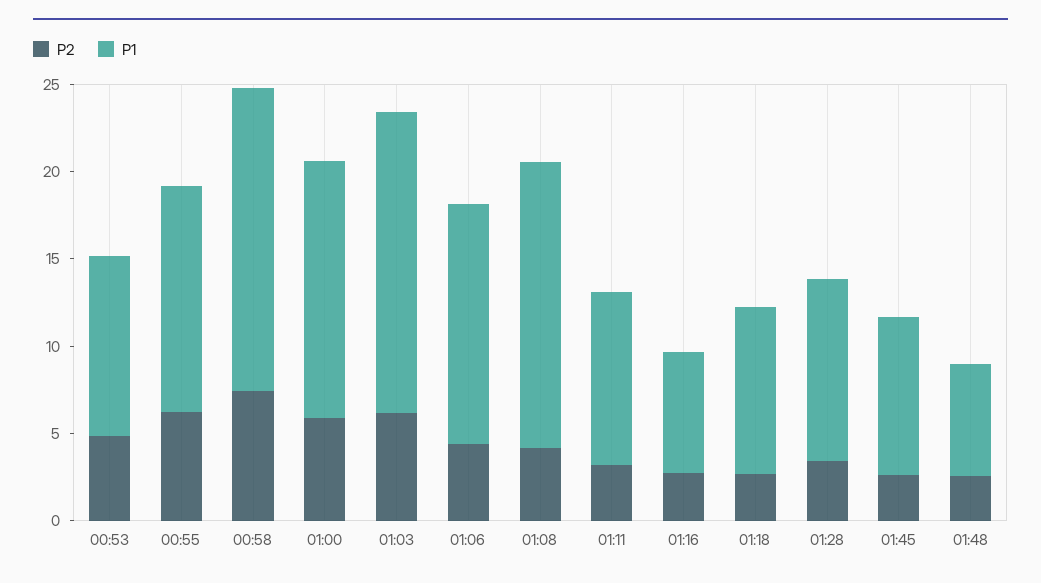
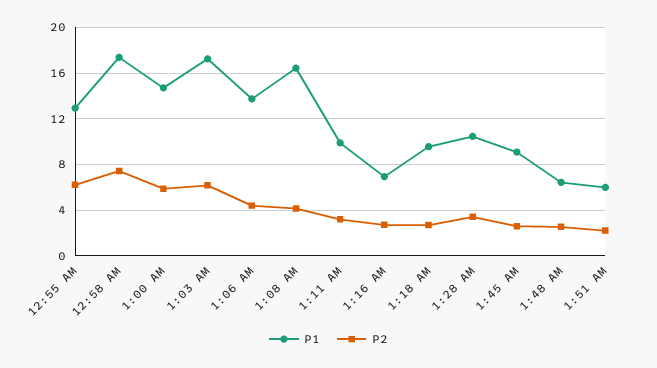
P2, 00:53: 5 -> none
P1, 00:53: 10 -> none
P1, 1:51 AM: none -> 6
P2, 1:51 AM: none -> 2

